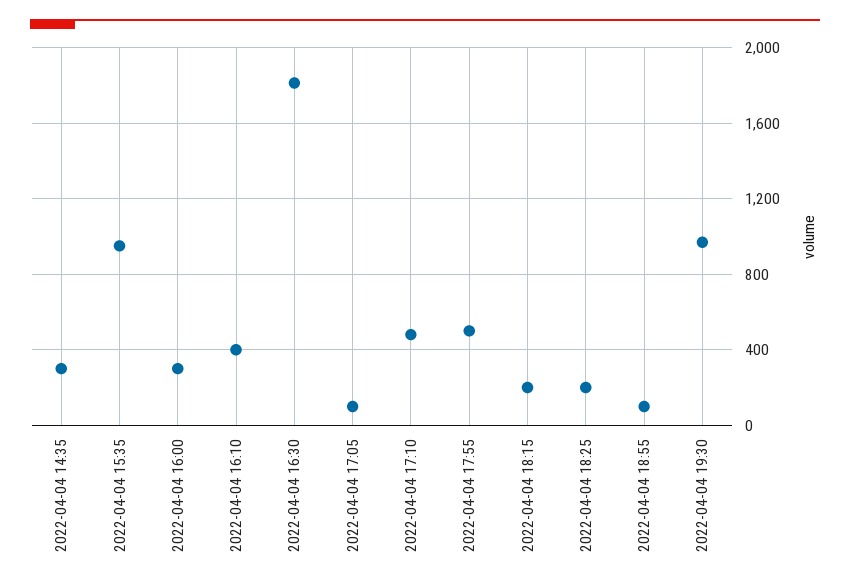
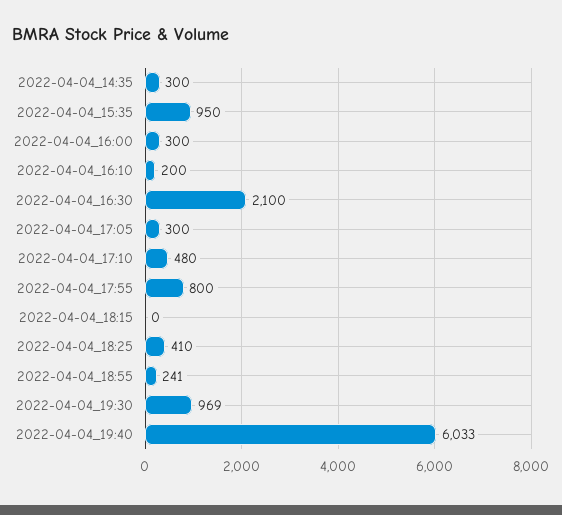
2022-04-04 16:10: 400 -> 200
2022-04-04 16:30: 1800 -> 2100
2022-04-04 17:05: 100 -> 300
2022-04-04 17:55: 500 -> 800
2022-04-04 18:15: 200 -> 0
2022-04-04 18:25: 200 -> 410
2022-04-04 18:55: 100 -> 241
2022-04-04_19:40: none -> 6033

